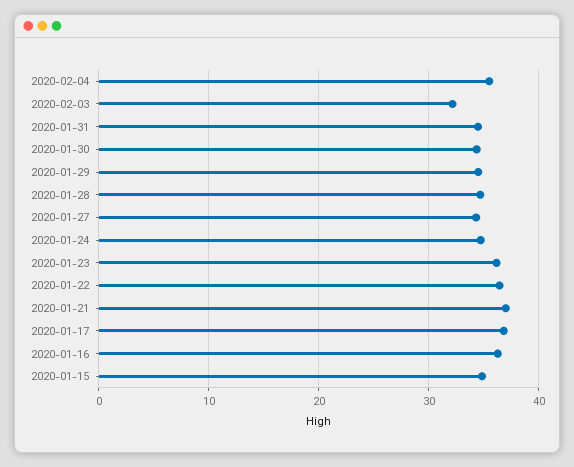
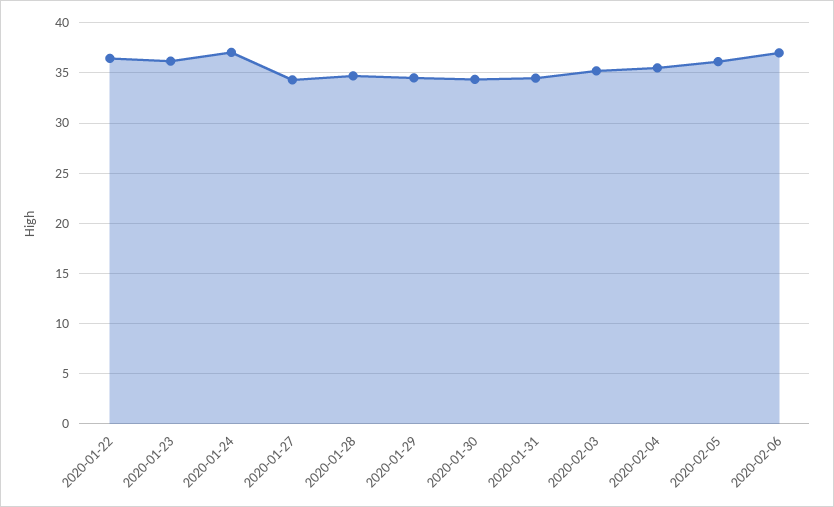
2020-02-03: 32 -> 35
2020-01-24: 35 -> 37
2020-01-21: 37 -> none
2020-01-17: 37 -> none
2020-01-16: 36 -> none
2020-01-15: 35 -> none
2020-02-05: none -> 36
2020-02-06: none -> 37

